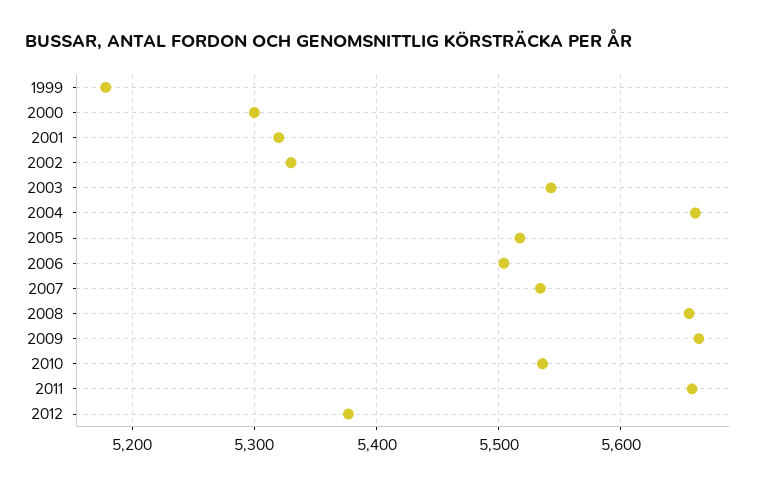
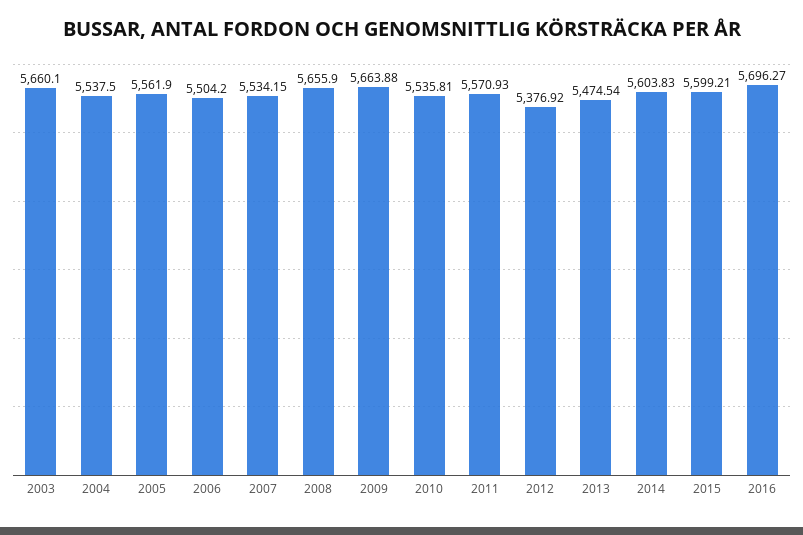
1999: 5180 -> none
2000: 5300 -> none
2001: 5320 -> none
2002: 5330 -> none
2003: 5540 -> 5660.1
2004: 5660 -> 5537.5
2005: 5520 -> 5561.9
2011: 5660 -> 5570.93
2013: none -> 5474.54
2014: none -> 5603.83
2015: none -> 5599.21
2016: none -> 5696.27

